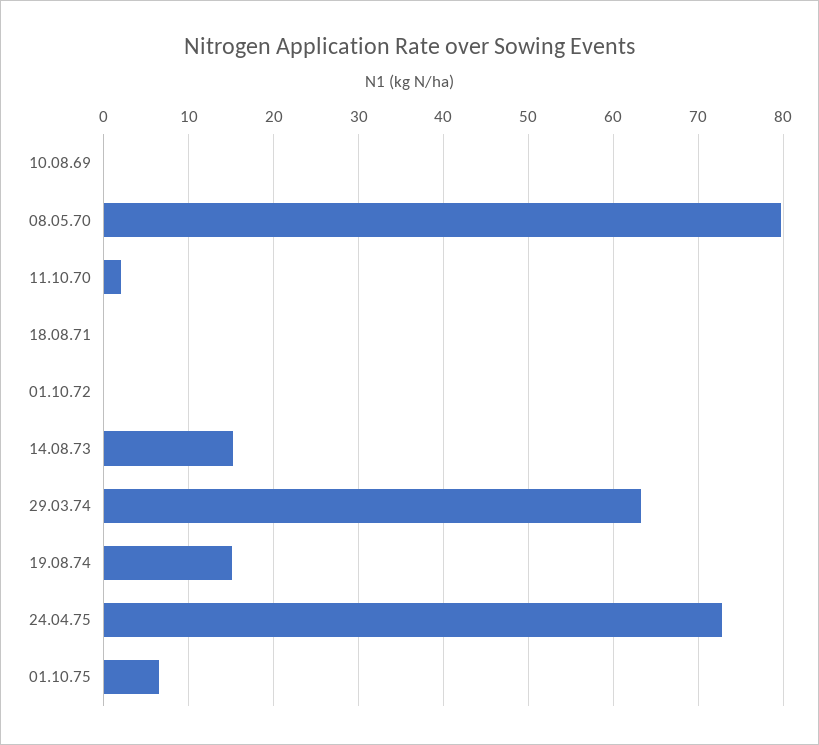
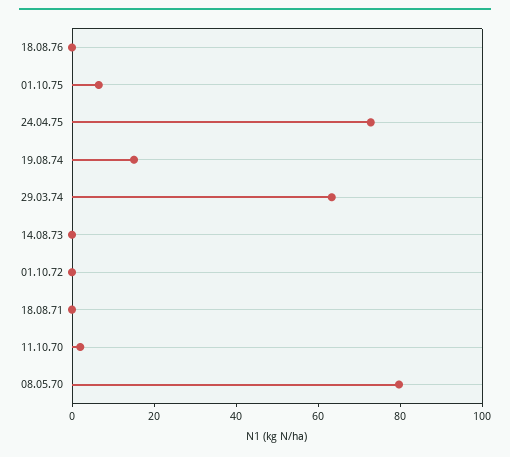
10.08.69: 0 -> none
14.08.73: 15 -> 0
18.08.76: none -> 0

